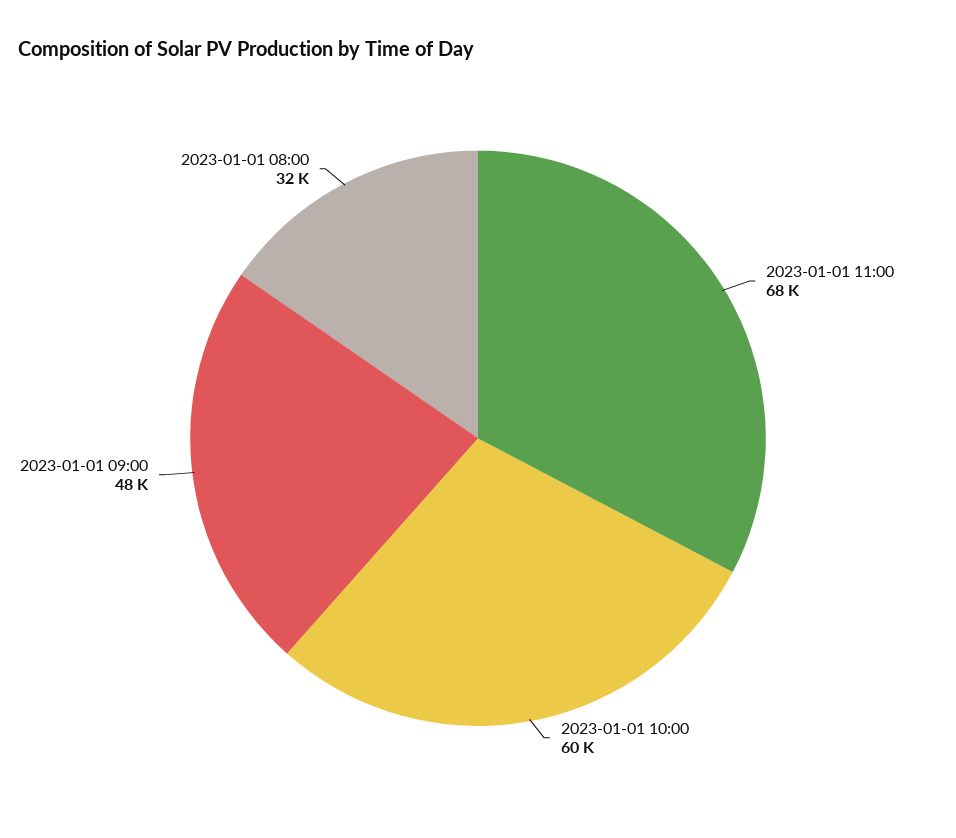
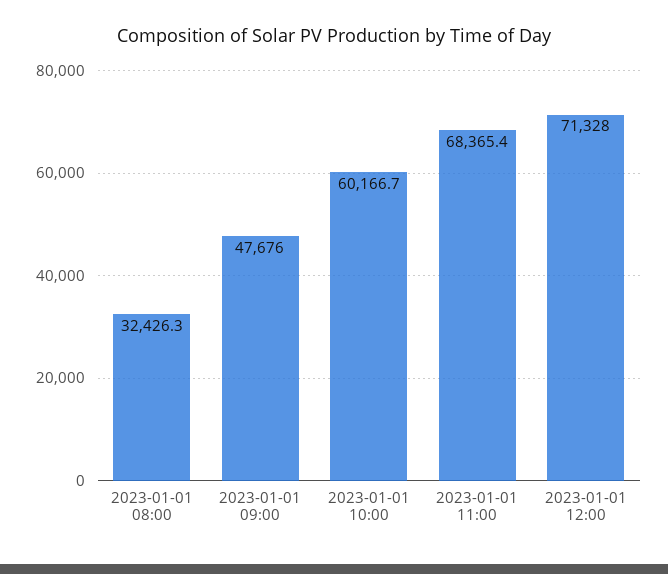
2023-01-01 12:00: none -> 71328

